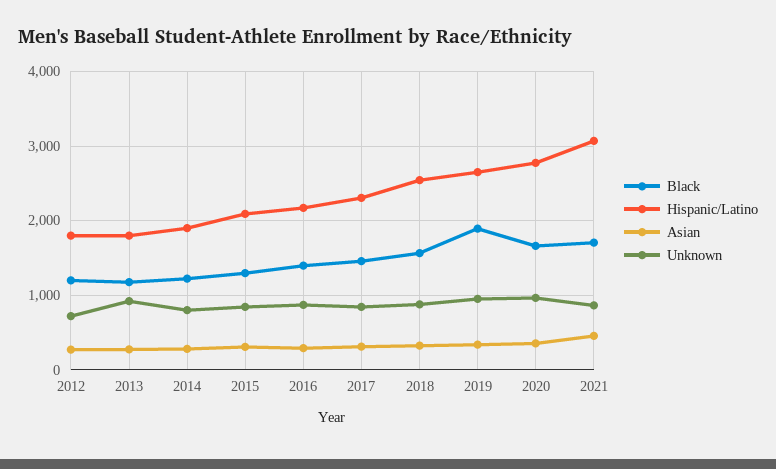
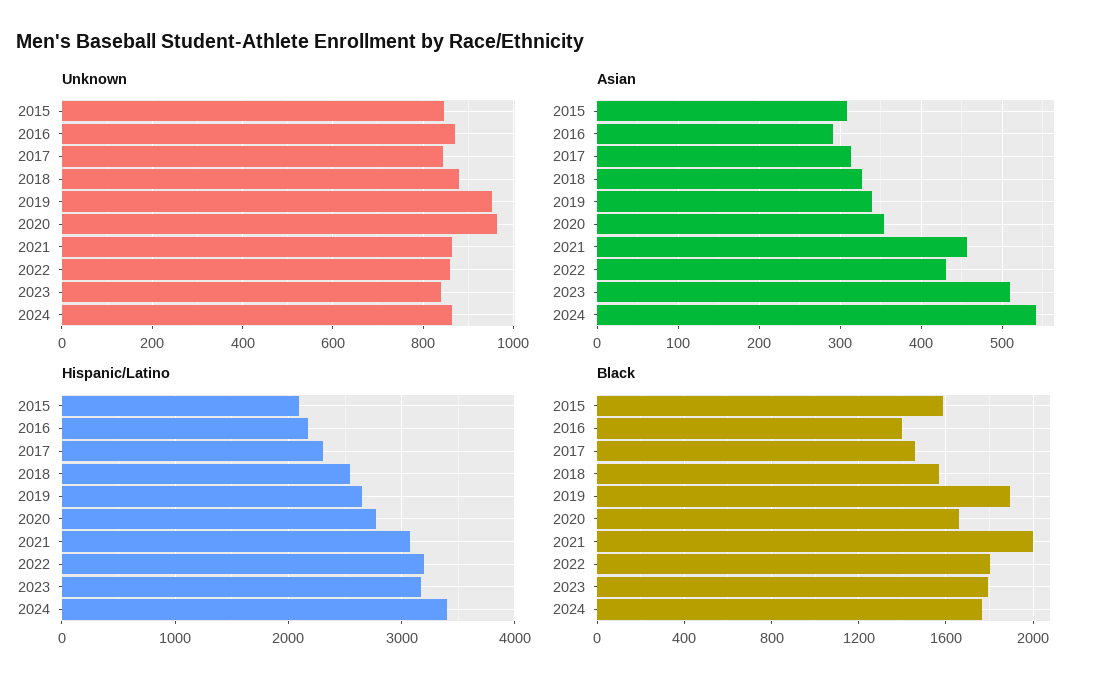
Black, 2012: 1200 -> none
Hispanic/Latino, 2012: 1800 -> none
Asian, 2012: 300 -> none
Unknown, 2012: 700 -> none
Black, 2013: 1200 -> none
Hispanic/Latino, 2013: 1800 -> none
Asian, 2013: 300 -> none
Unknown, 2013: 900 -> none
Black, 2014: 1200 -> none
Hispanic/Latino, 2014: 1900 -> none
Asian, 2014: 300 -> none
Unknown, 2014: 800 -> none
Black, 2015: 1300 -> 1600
Black, 2021: 1700 -> 2000
Unknown, 2022: none -> 860
Unknown, 2023: none -> 840
Unknown, 2024: none -> 860
Asian, 2022: none -> 430
Asian, 2023: none -> 510
Asian, 2024: none -> 540
Hispanic/Latino, 2022: none -> 3200
Hispanic/Latino, 2023: none -> 3200
Hispanic/Latino, 2024: none -> 3400
Black, 2022: none -> 1800
Black, 2023: none -> 1800
Black, 2024: none -> 1750

